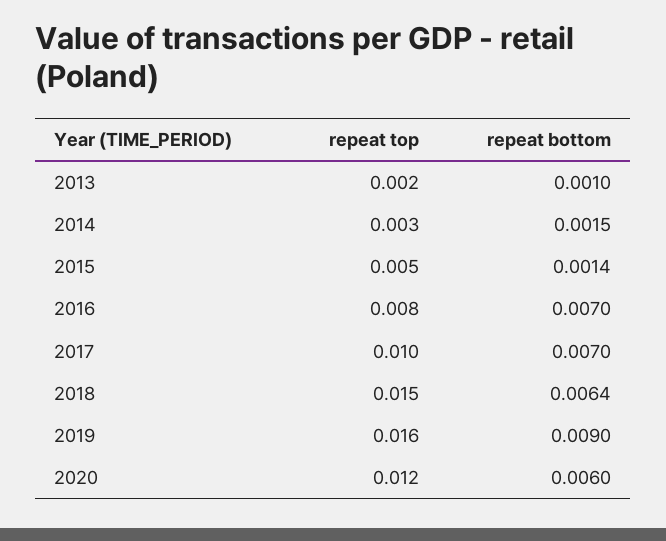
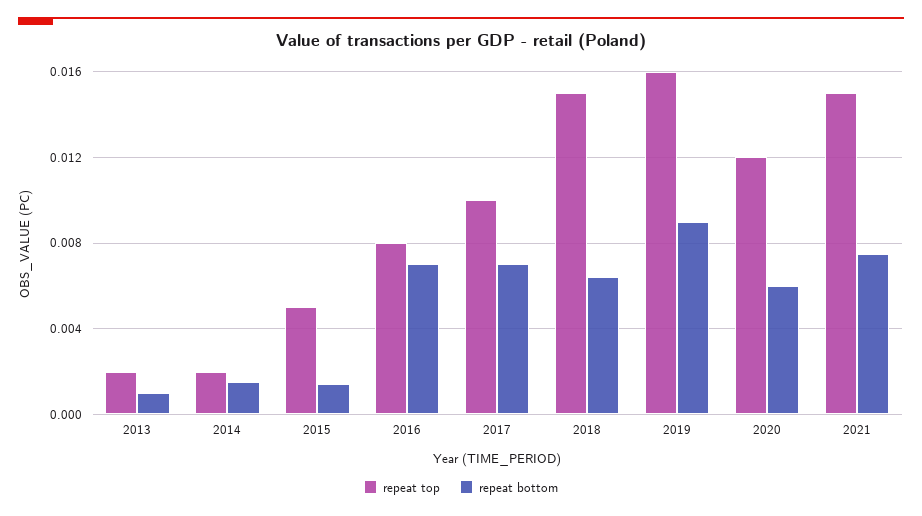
repeat top, 2014: 0.003 -> 0.002
repeat top, 2021: none -> 0.015
repeat bottom, 2021: none -> 0.0075

